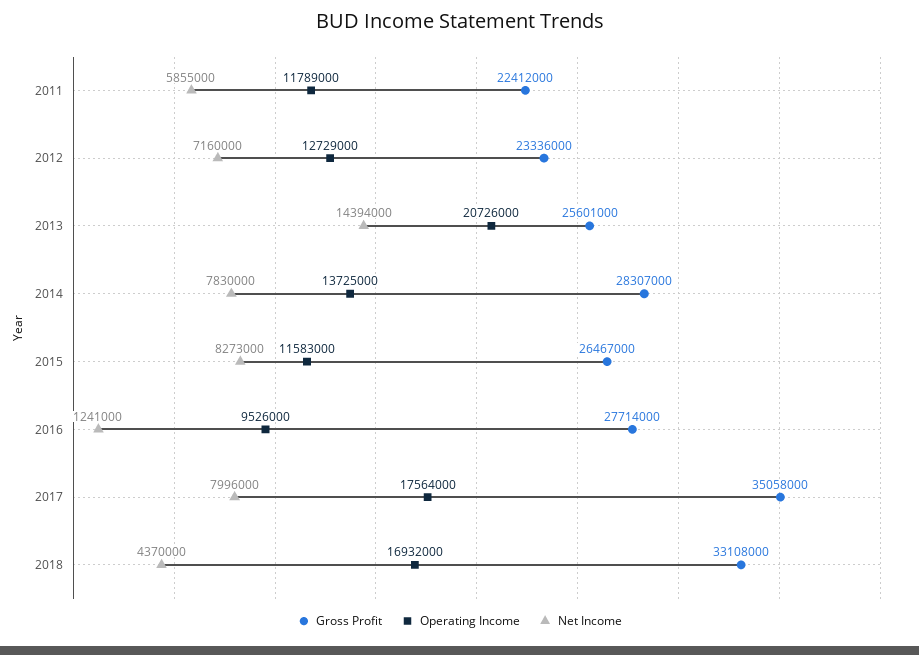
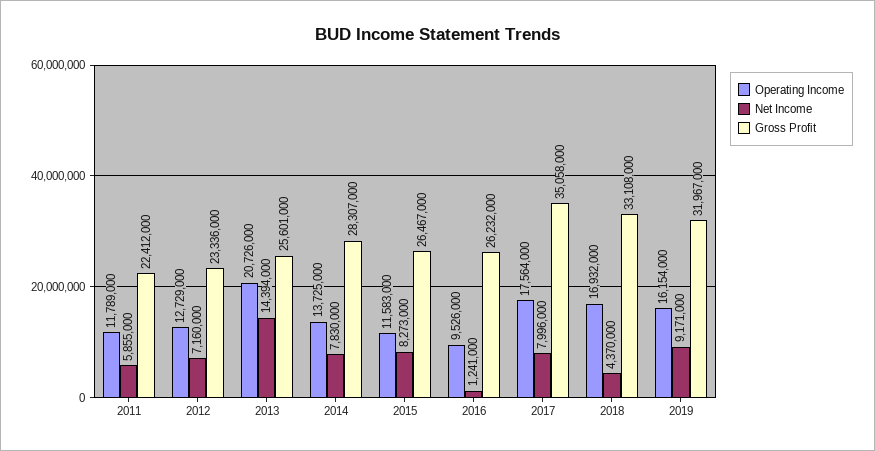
Gross Profit, 2016: 27714000 -> 26232000
Operating Income, 2019: none -> 16154000
Net Income, 2019: none -> 9171000
Gross Profit, 2019: none -> 31967000

